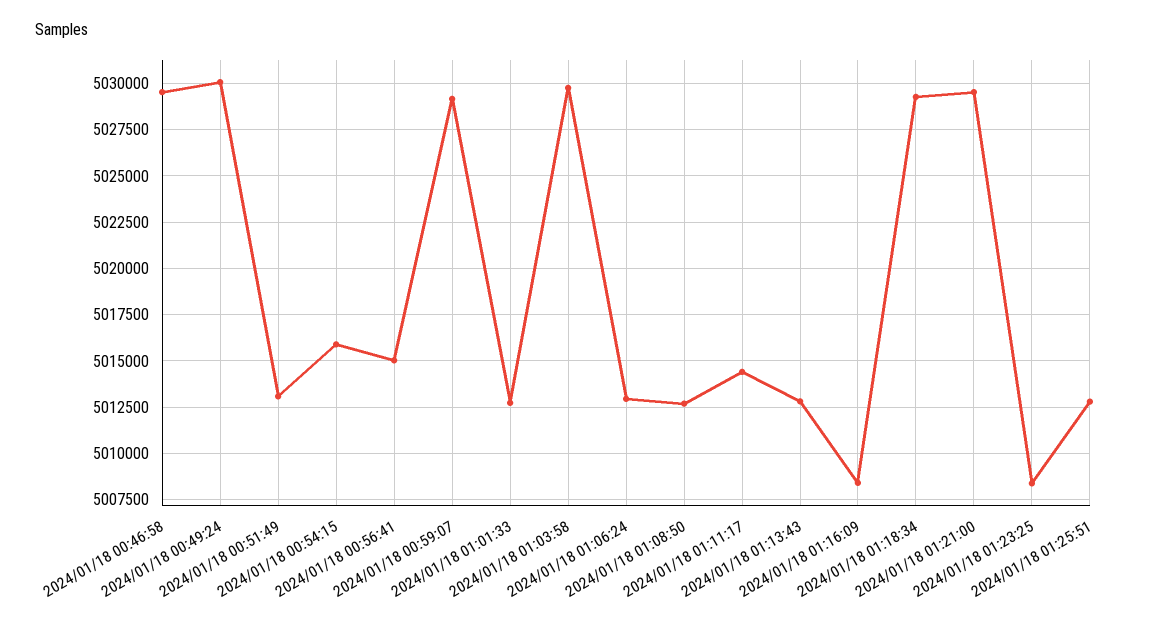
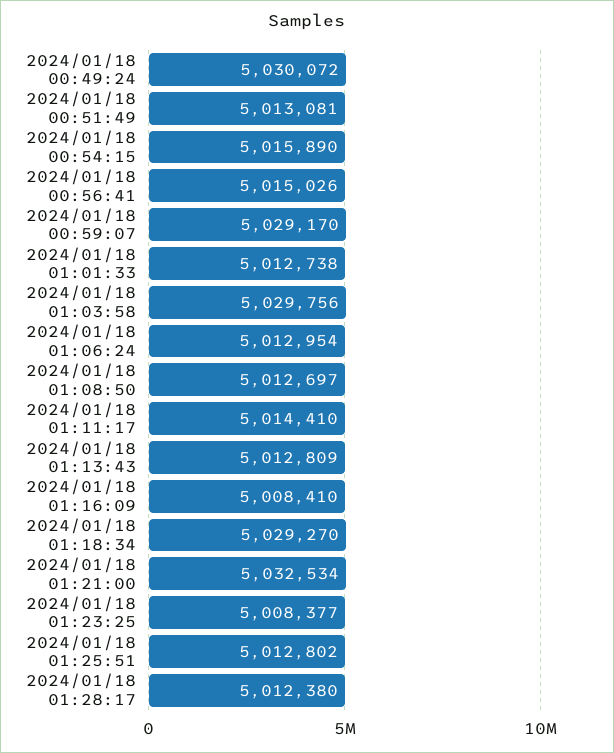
2024/01/18 00:46:58: 5029500 -> none
2024/01/18 01:21:00: 5029500 -> 5032534
2024/01/18 01:28:17: none -> 5012380

